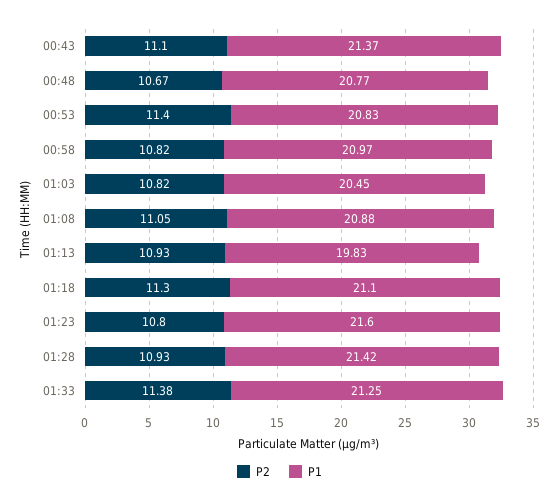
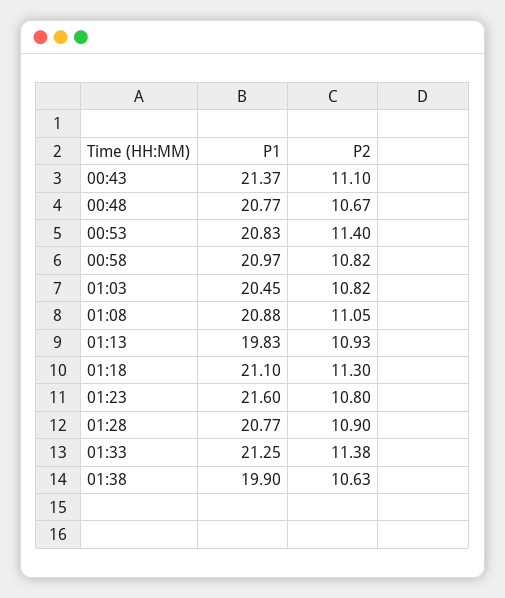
P2, 01:28: 10.93 -> 10.9
P1, 01:28: 21.42 -> 20.77
P1, 01:38: none -> 19.9
P2, 01:38: none -> 10.63

